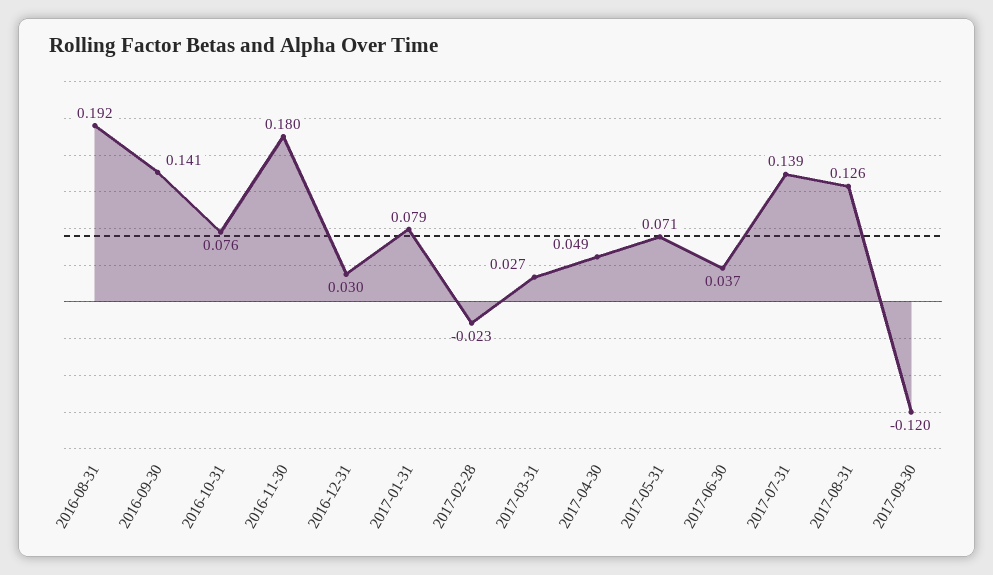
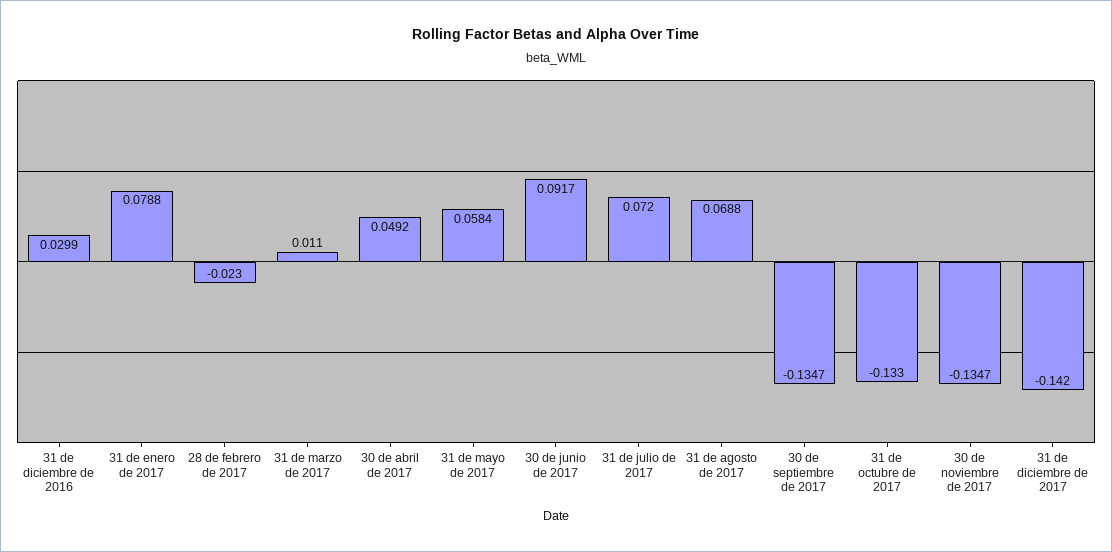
2016-08-31: 0.192 -> none
2016-09-30: 0.141 -> none
2016-10-31: 0.076 -> none
2016-11-30: 0.18 -> none
2017-03-31: 0.027 -> 0.011
2017-05-31: 0.071 -> 0.0584
2017-06-30: 0.037 -> 0.0917
2017-07-31: 0.139 -> 0.072
2017-08-31: 0.126 -> 0.0688
2017-09-30: -0.12 -> -0.1347
31 de octubre de 2017: none -> -0.133
30 de noviembre de 2017: none -> -0.1347
31 de diciembre de 2017: none -> -0.142

